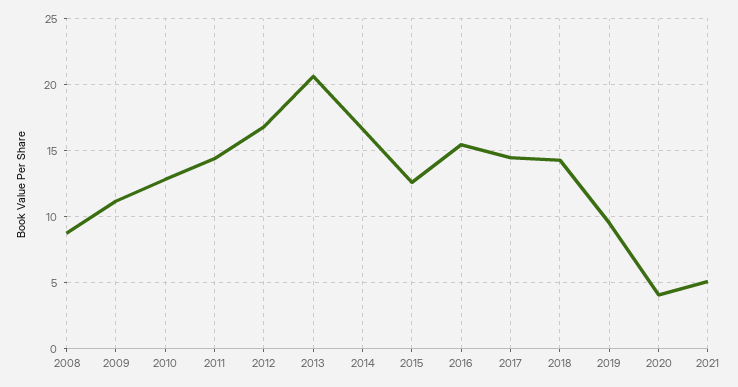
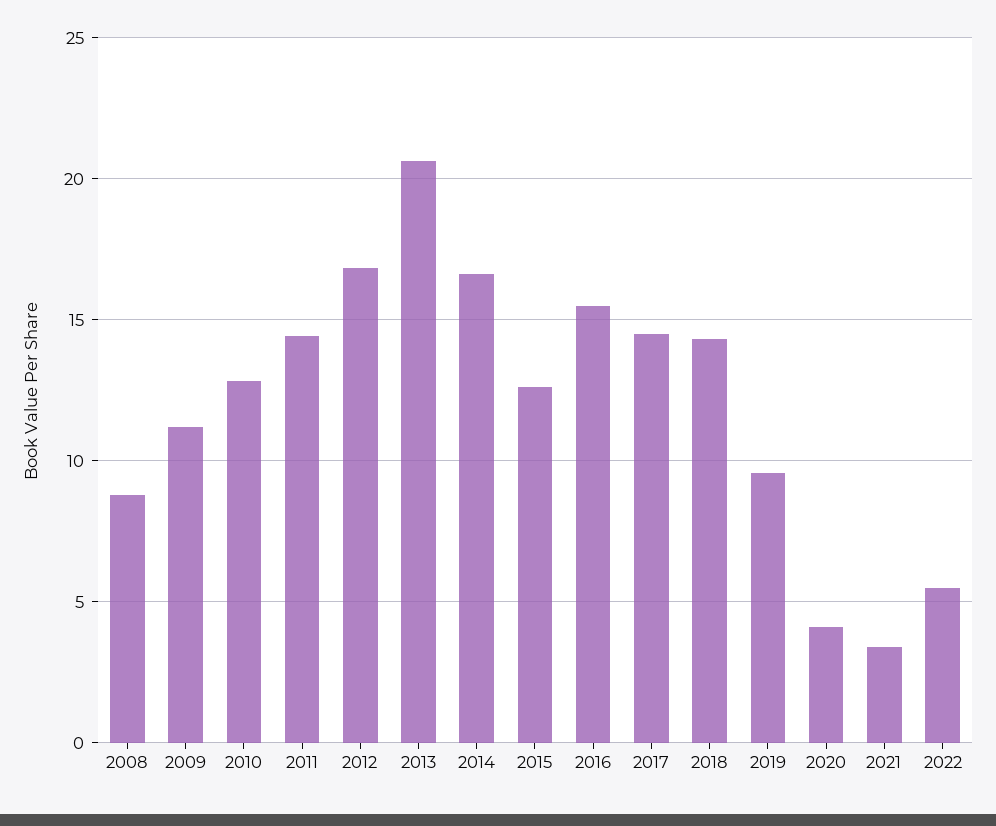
2021: 5 -> 3.5
2022: none -> 5.5

